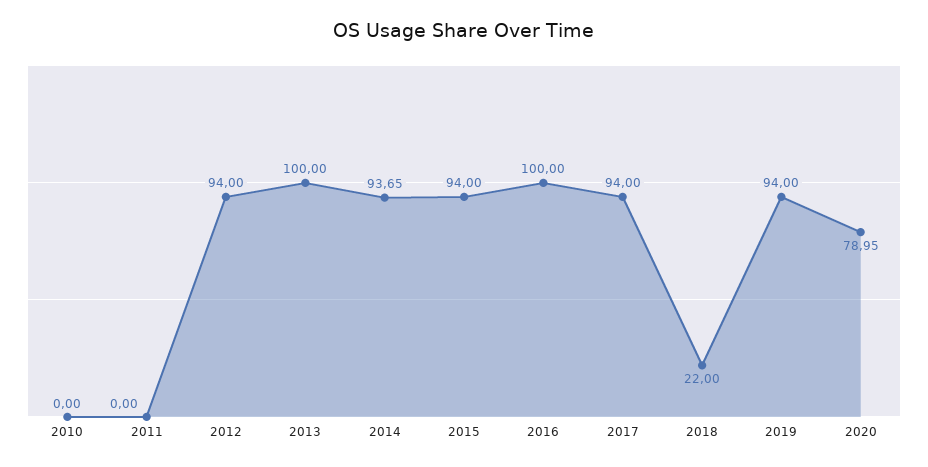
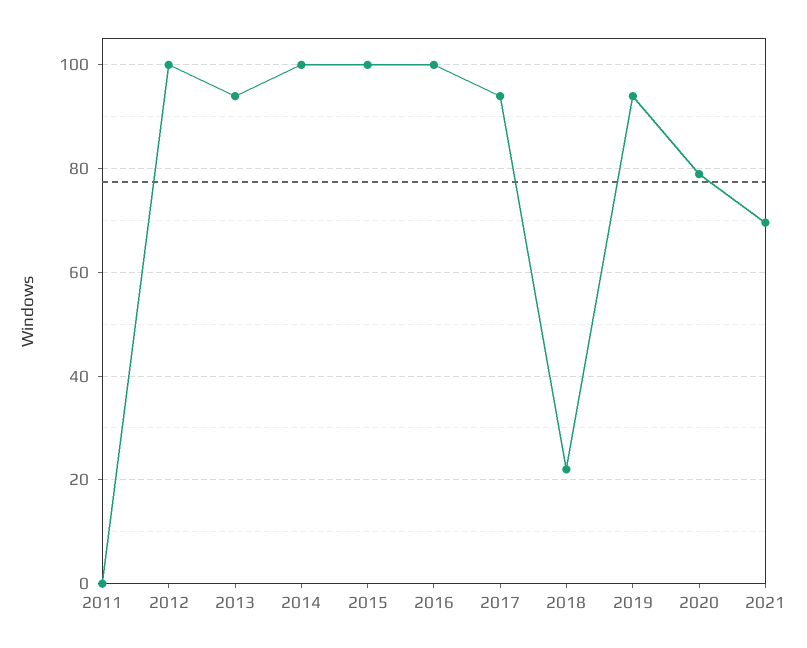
2010: 0 -> none
2012: 94 -> 100
2013: 100 -> 94
2014: 93.65 -> 100
2015: 94 -> 100
2021: none -> 70

